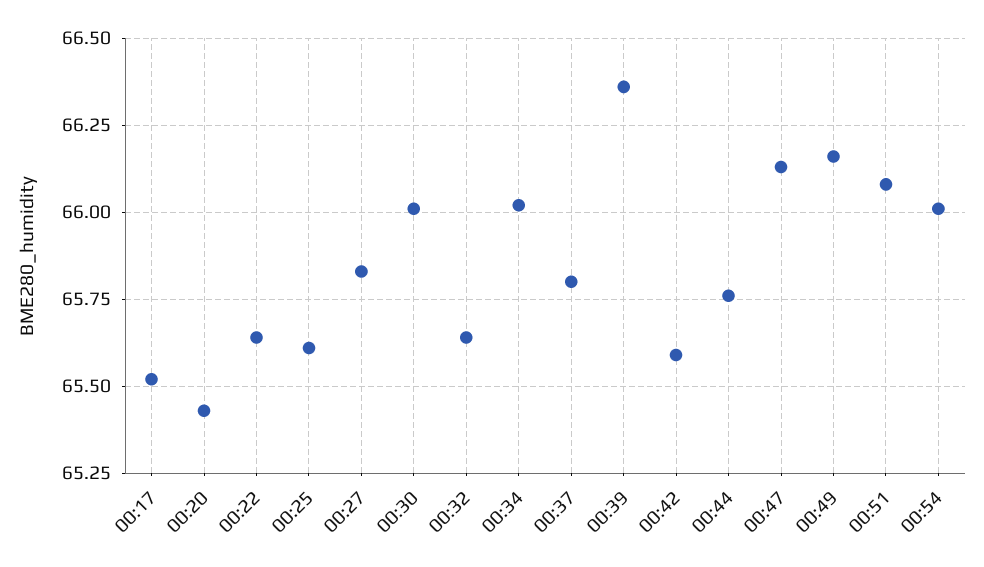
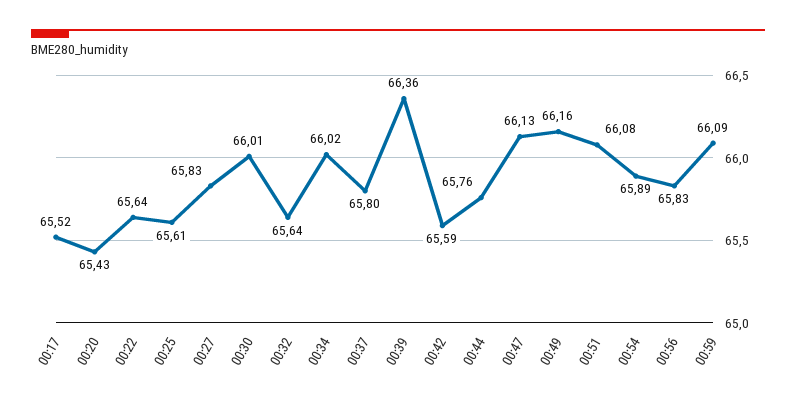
00:54: 66 -> 65.89
00:56: none -> 65.83
00:59: none -> 66.09

